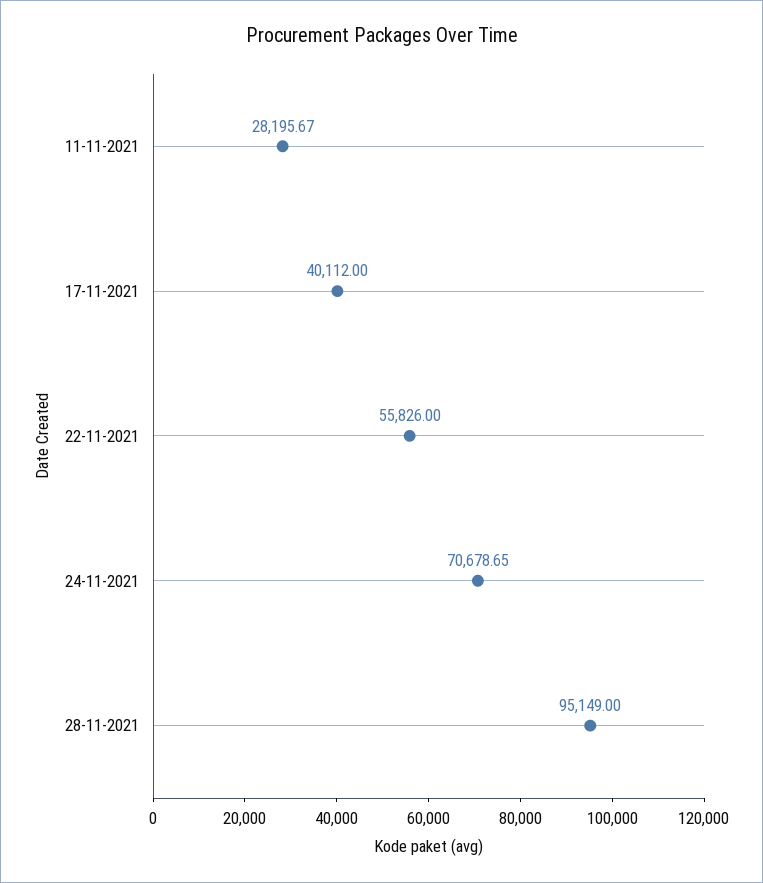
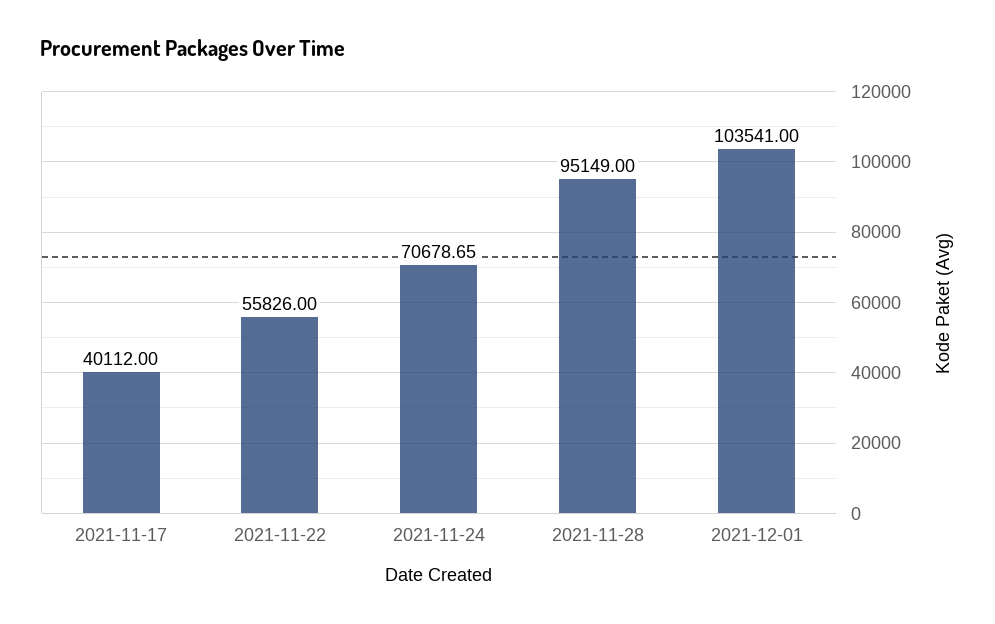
11-11-2021: 28195.67 -> none
2021-12-01: none -> 103541

